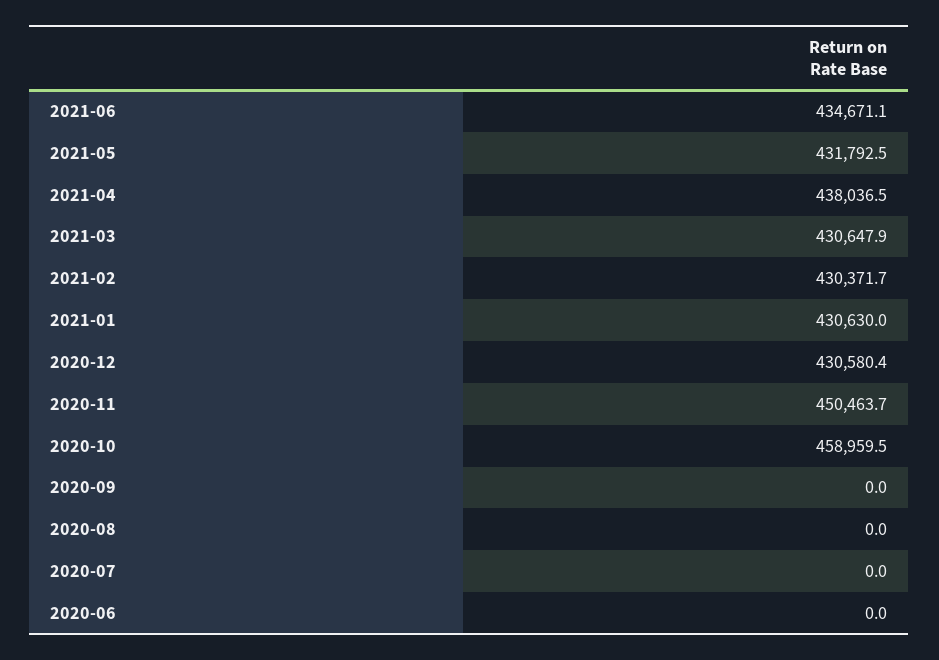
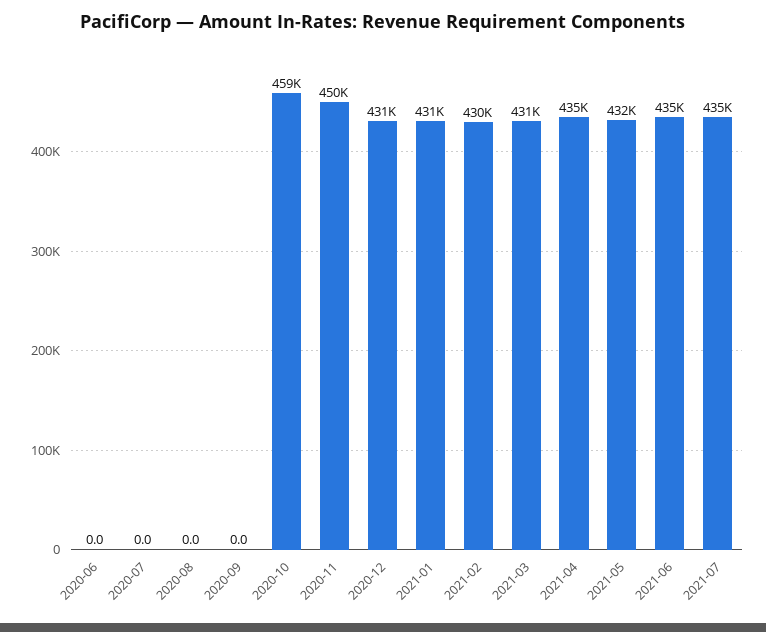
2021-04: 438036.5 -> 435000
2021-07: none -> 435000

